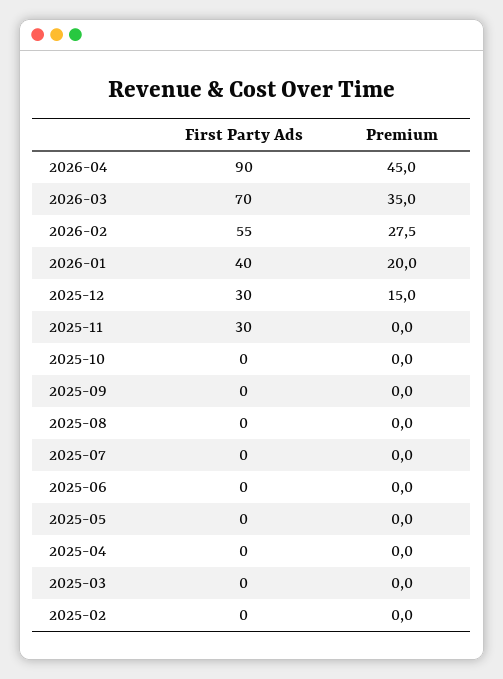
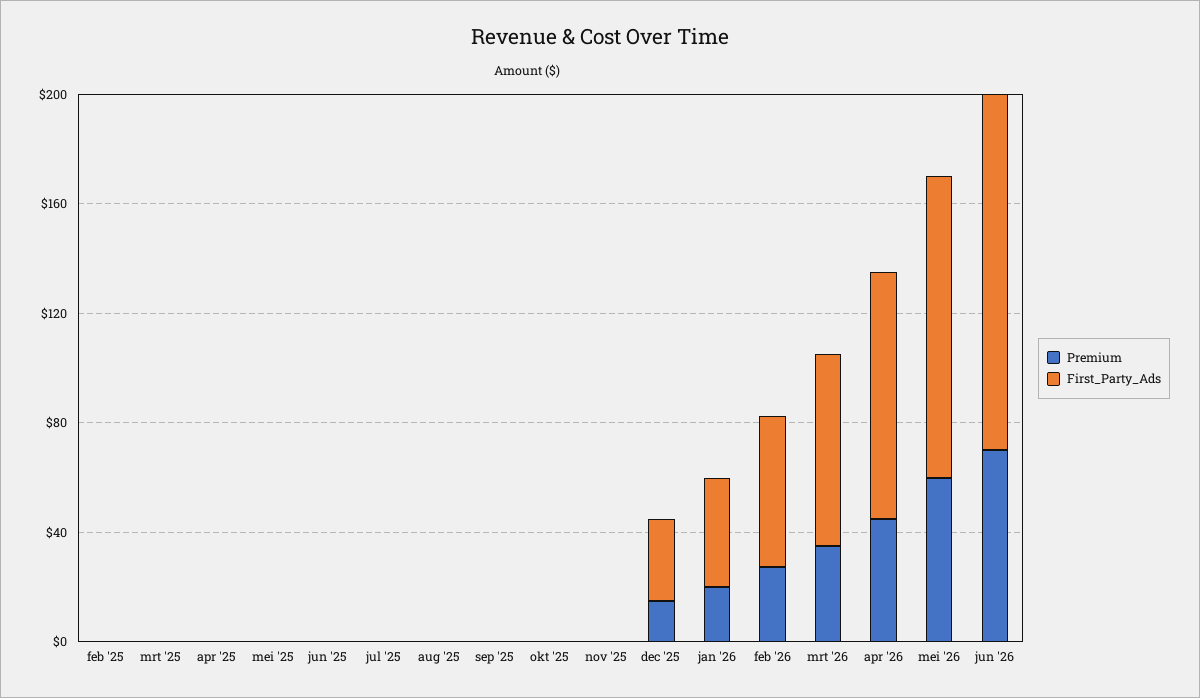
First Party Ads, 2025-11: 30 -> 0
Premium, mei '26: none -> 60
First Party Ads, mei '26: none -> 110
Premium, jun '26: none -> 70
First Party Ads, jun '26: none -> 130

